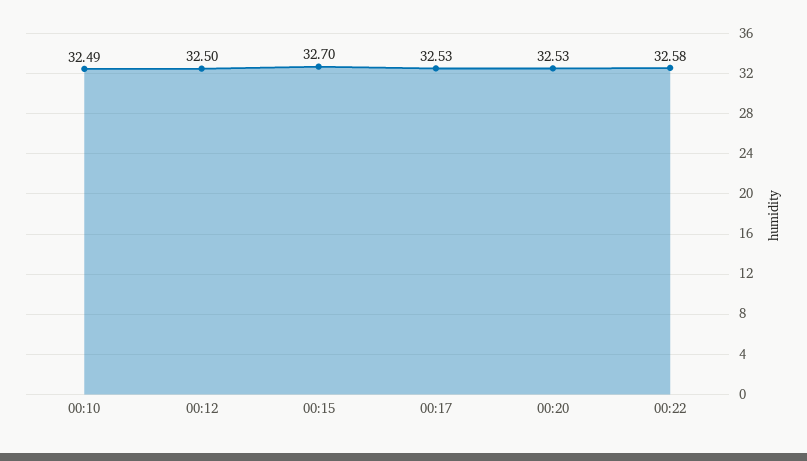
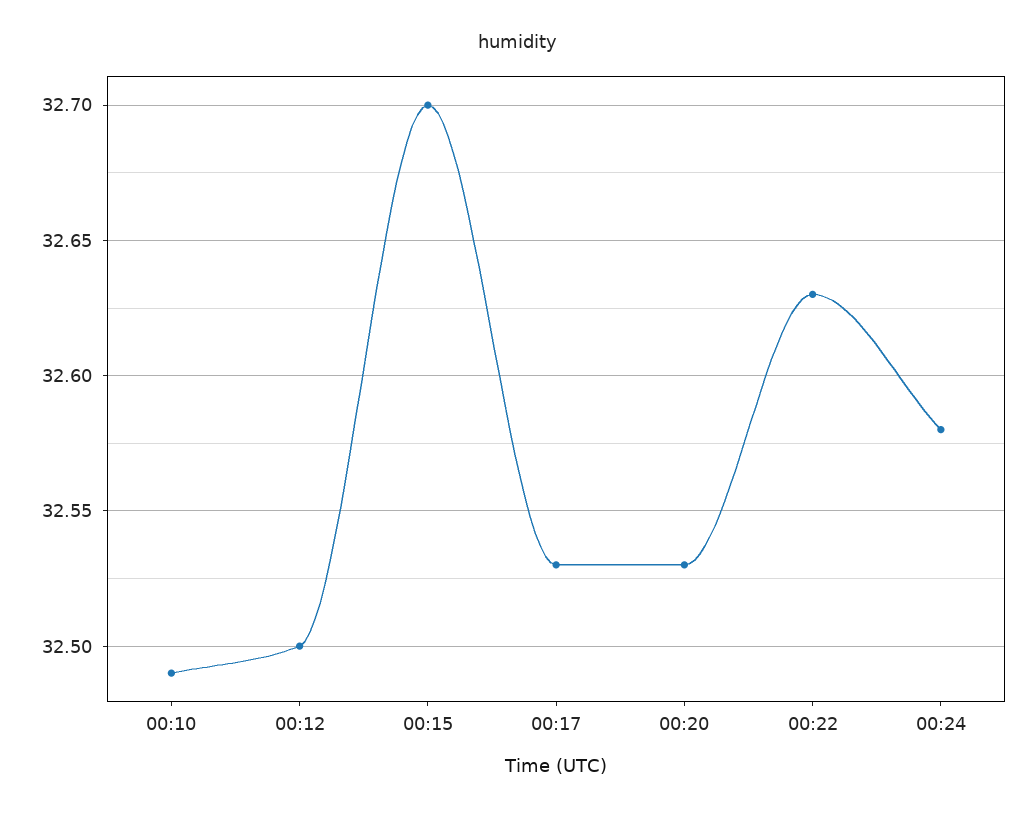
00:22: 32.58 -> 32.63
00:24: none -> 32.58

